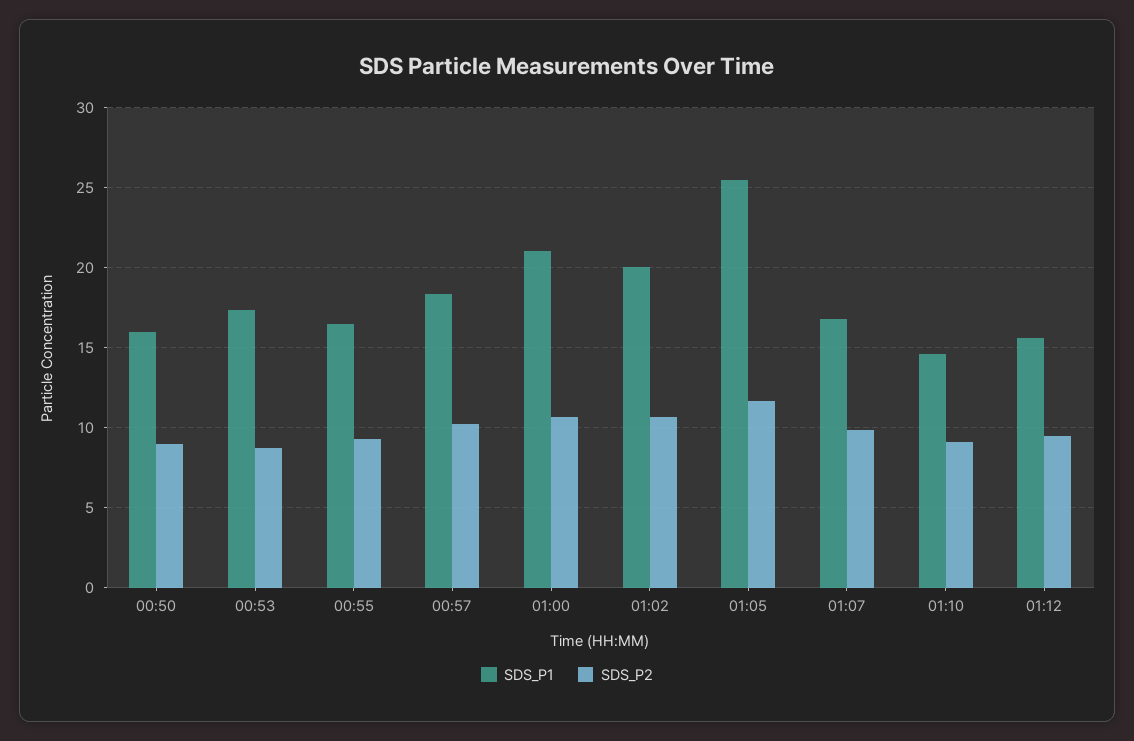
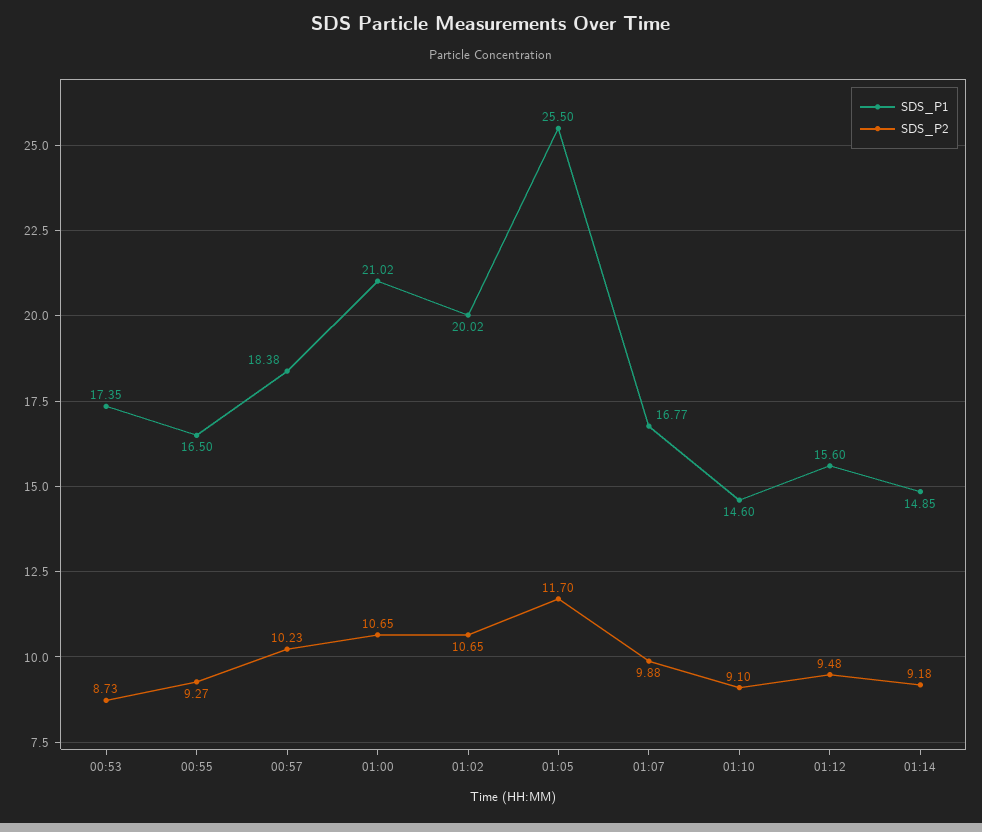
SDS_P1, 00:50: 16 -> none
SDS_P2, 00:50: 9 -> none
SDS_P1, 01:14: none -> 14.85
SDS_P2, 01:14: none -> 9.18

